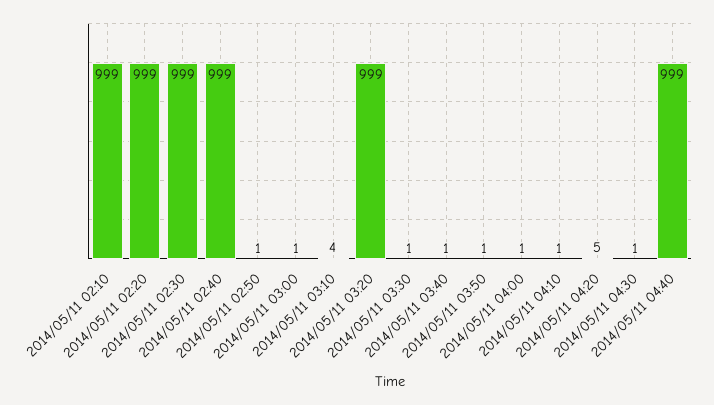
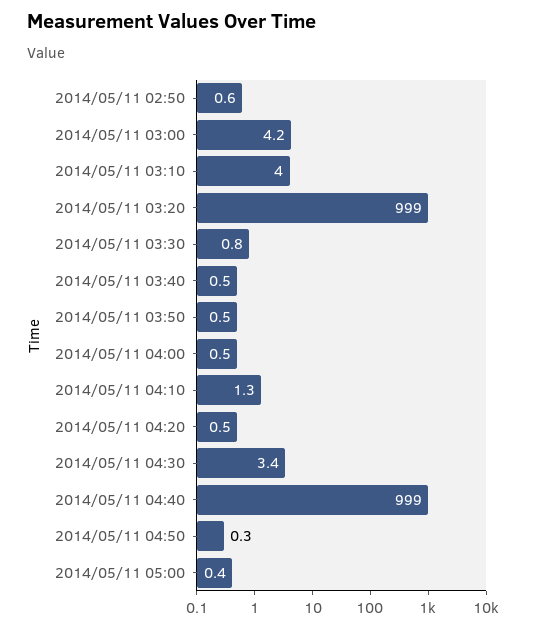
2014/05/11 02:10: 999 -> none
2014/05/11 02:20: 999 -> none
2014/05/11 02:30: 999 -> none
2014/05/11 02:40: 999 -> none
2014/05/11 03:00: 1 -> 4.2
2014/05/11 04:20: 5 -> 0.5
2014/05/11 04:30: 1 -> 3.4
2014/05/11 04:50: none -> 0.3
2014/05/11 05:00: none -> 0.4

